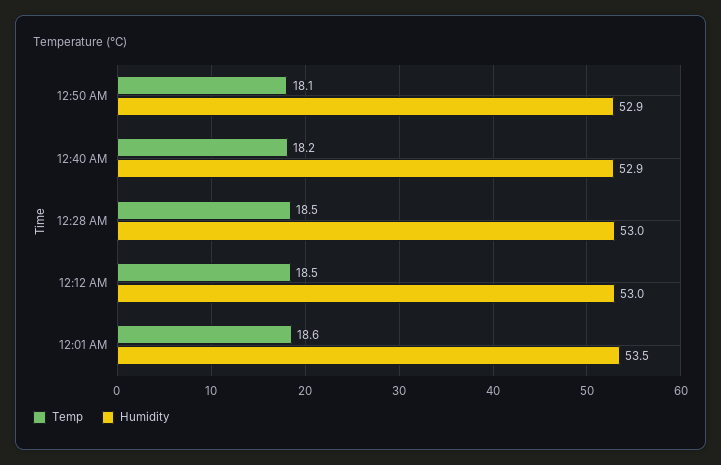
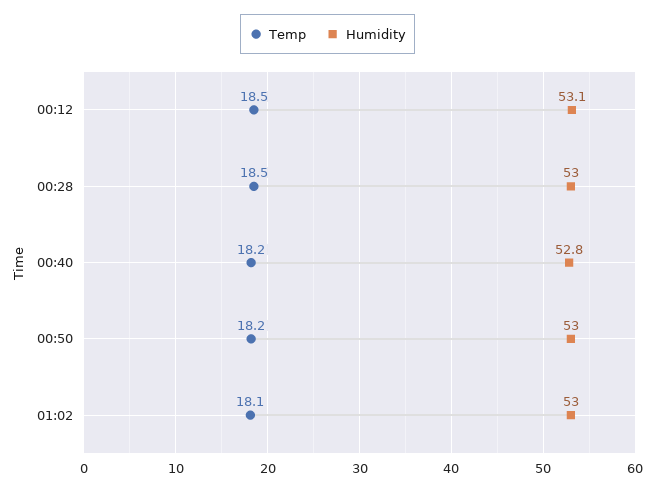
Temp, 12:50 AM: 18.1 -> 18.2
Humidity, 12:50 AM: 52.9 -> 53
Humidity, 12:40 AM: 52.9 -> 52.8
Humidity, 12:12 AM: 53 -> 53.1
Temp, 12:01 AM: 18.6 -> none
Humidity, 12:01 AM: 53.5 -> none
Temp, 01:02: none -> 18.1
Humidity, 01:02: none -> 53

